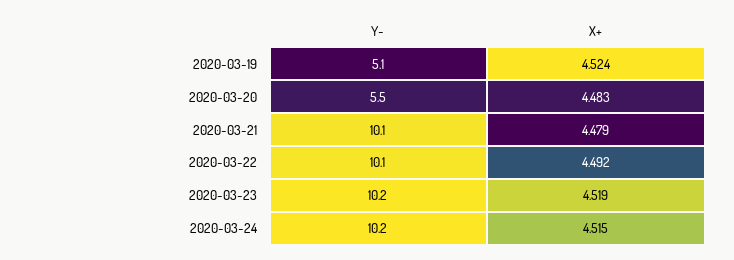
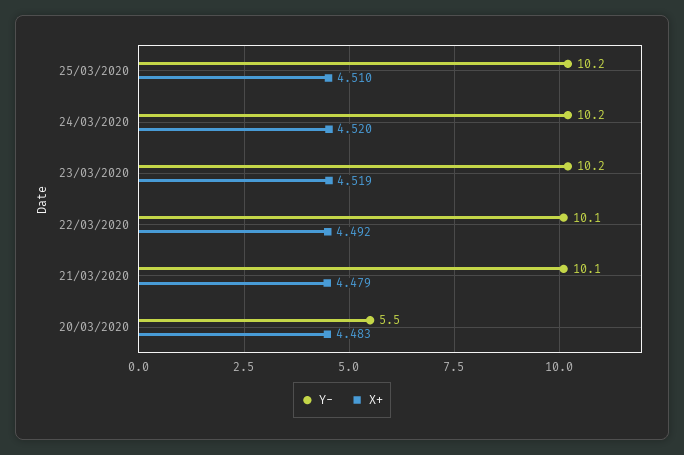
Y-, 2020-03-19: 5.1 -> none
X+, 2020-03-19: 4.524 -> none
X+, 2020-03-24: 4.515 -> 4.52
Y-, 25/03/2020: none -> 10.2
X+, 25/03/2020: none -> 4.51

